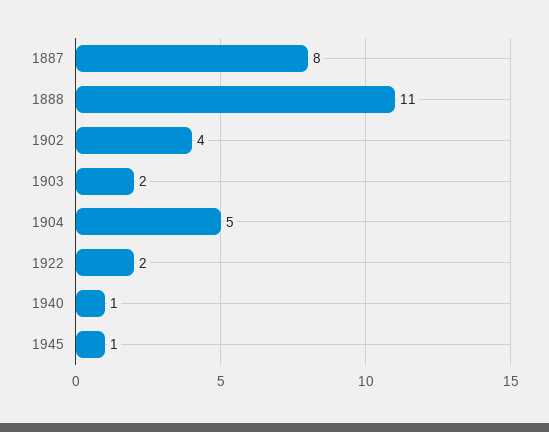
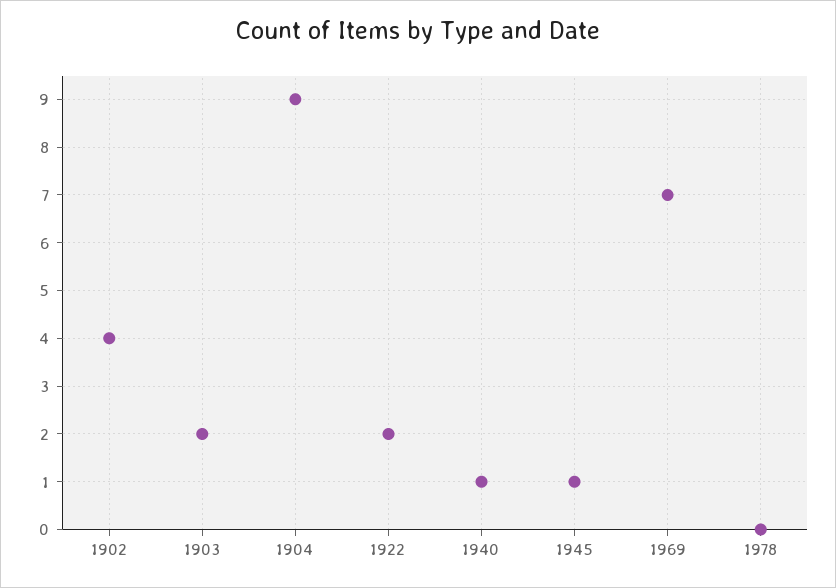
1887: 8 -> none
1888: 11 -> none
1904: 5 -> 9
1969: none -> 7
1978: none -> 0

